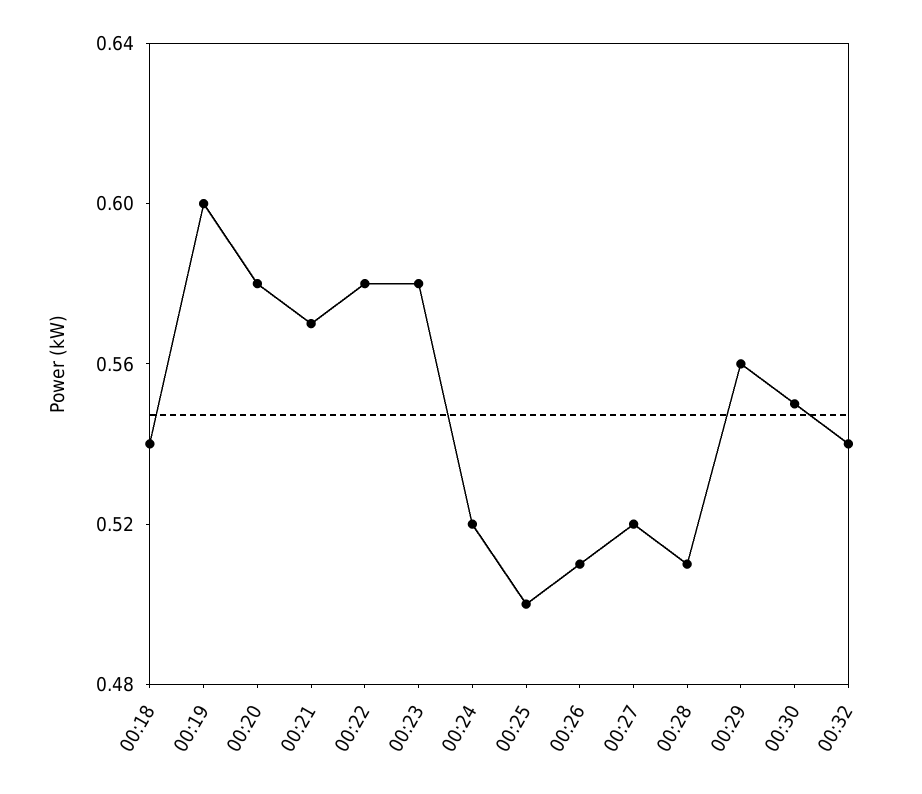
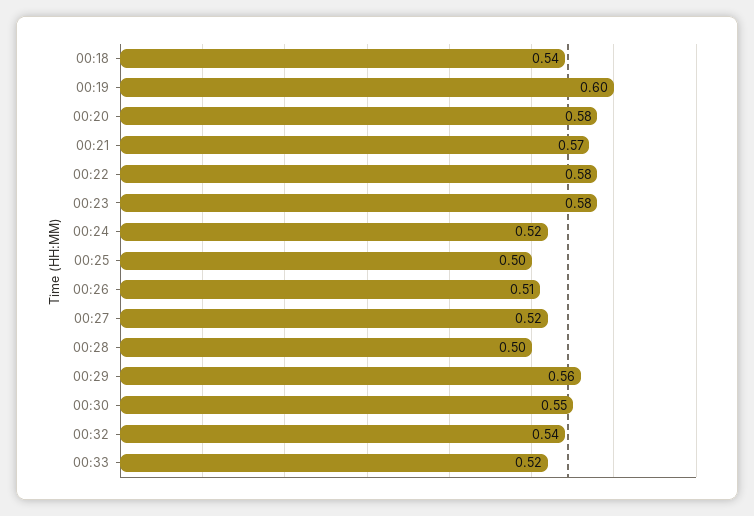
00:28: 0.51 -> 0.5
00:33: none -> 0.52

